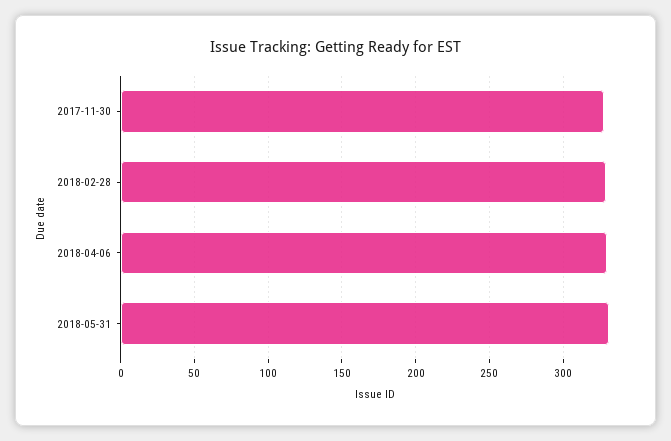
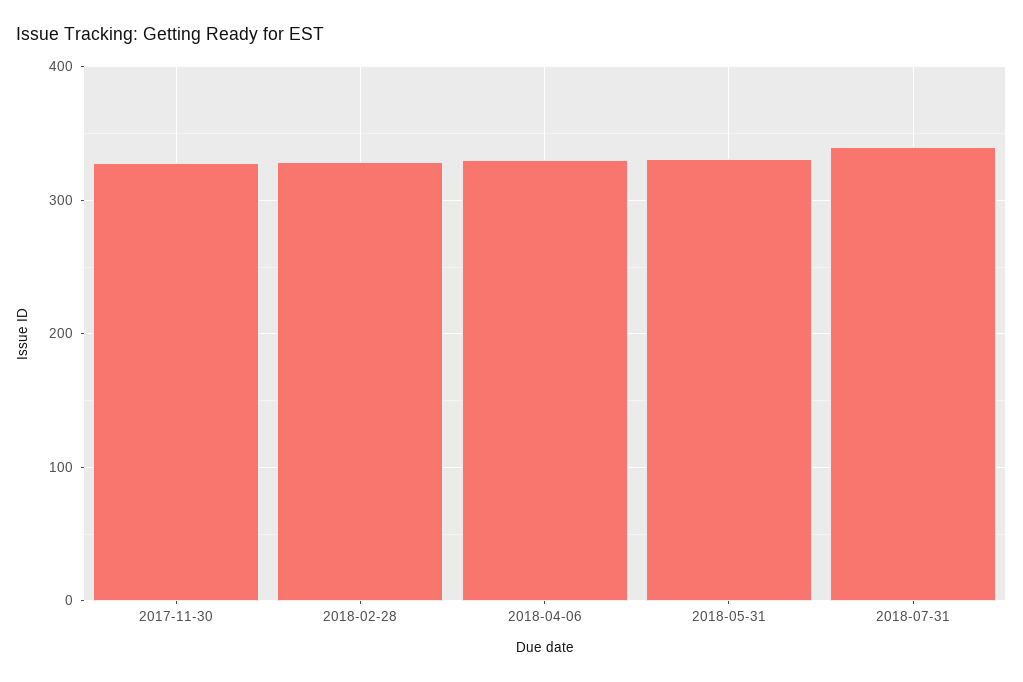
2018-07-31: none -> 340

